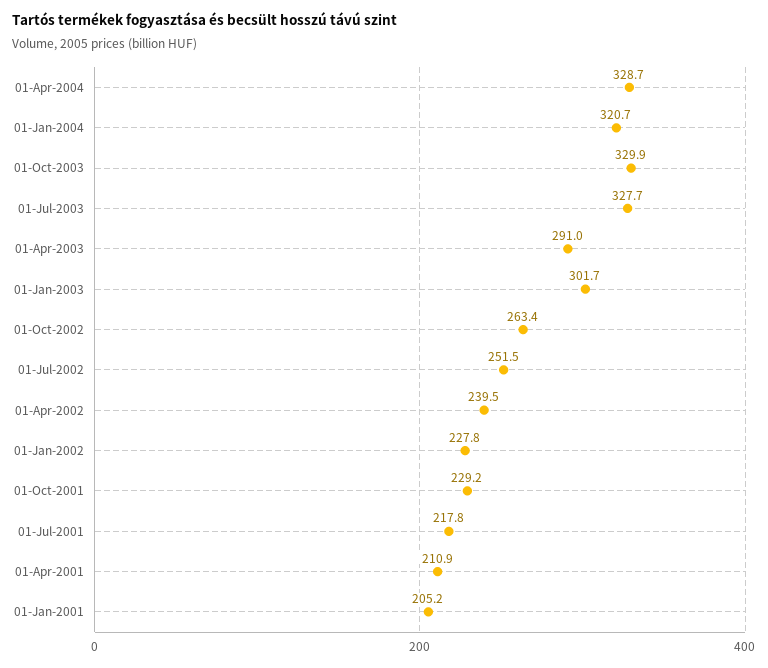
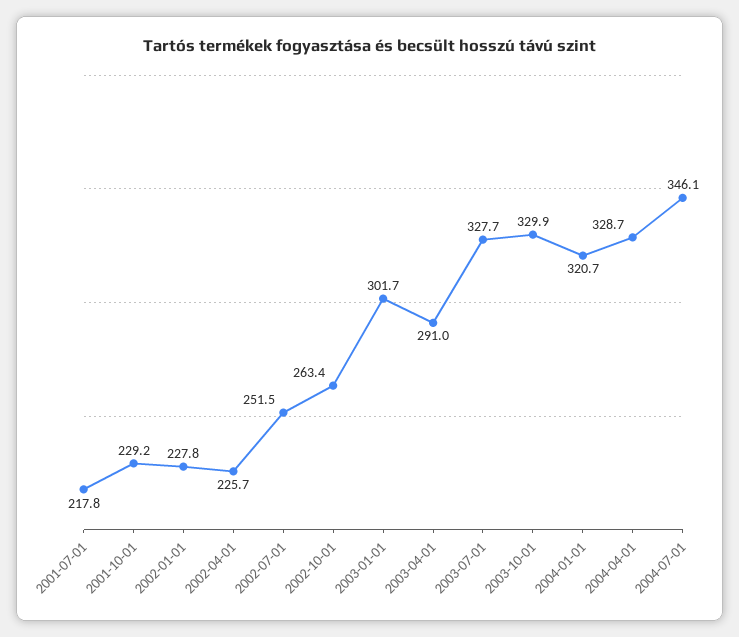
01-Apr-2002: 239.5 -> 225.7
01-Apr-2001: 210.9 -> none
01-Jan-2001: 205.2 -> none
2004-07-01: none -> 346.1

